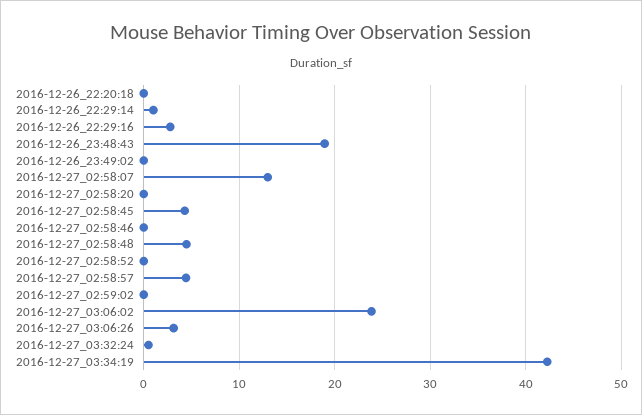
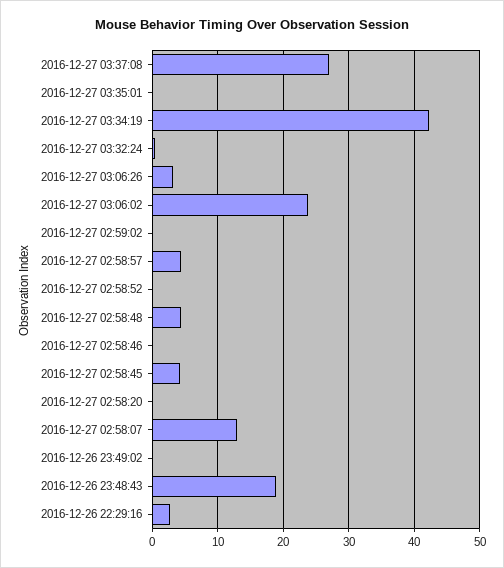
2016-12-26_22:20:18: 0 -> none
2016-12-26_22:29:14: 1 -> none
2016-12-27 03:37:08: none -> 27
2016-12-27 03:35:01: none -> 0

